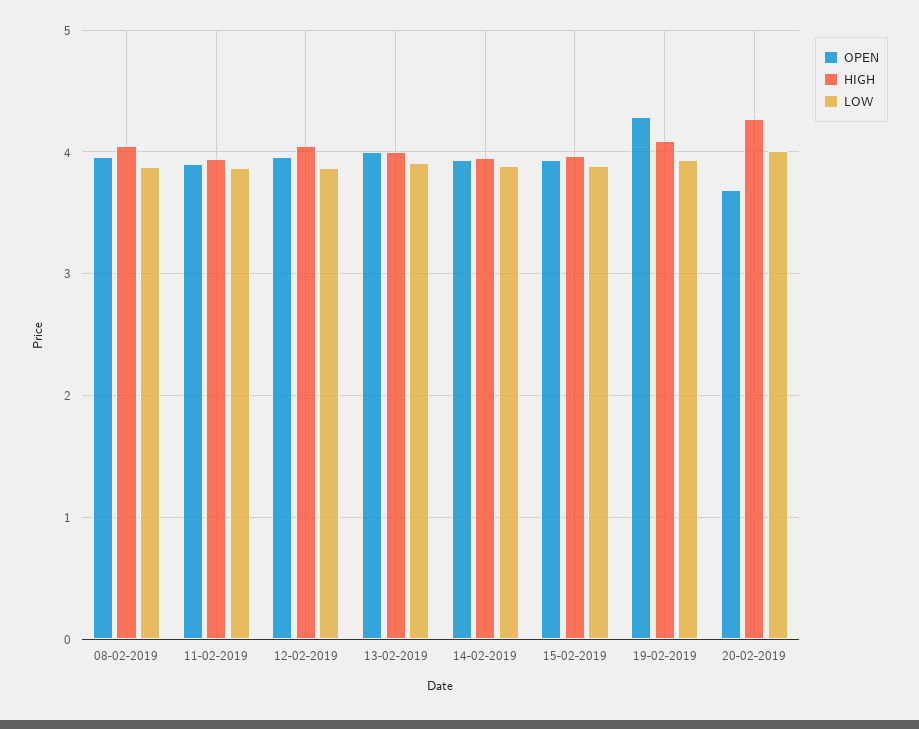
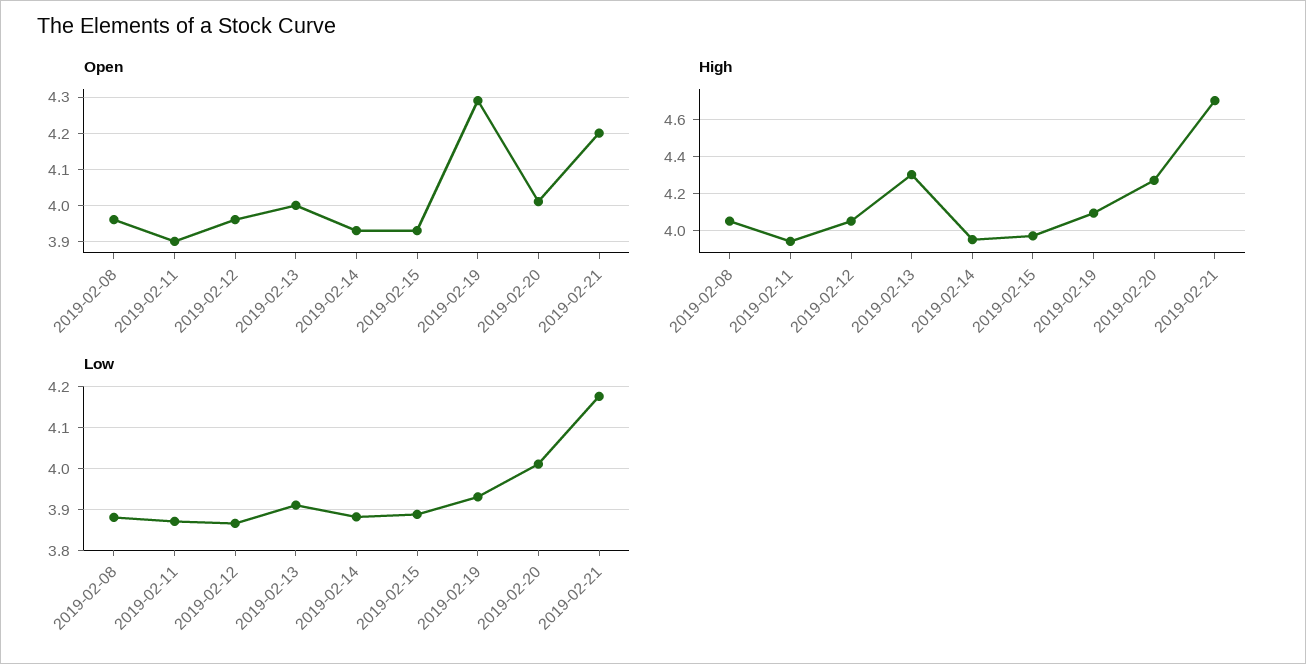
HIGH, 13-02-2019: 4 -> 4.3
OPEN, 20-02-2019: 3.7 -> 4
OPEN, 2019-02-21: none -> 4.2
HIGH, 2019-02-21: none -> 4.7
LOW, 2019-02-21: none -> 4.18

